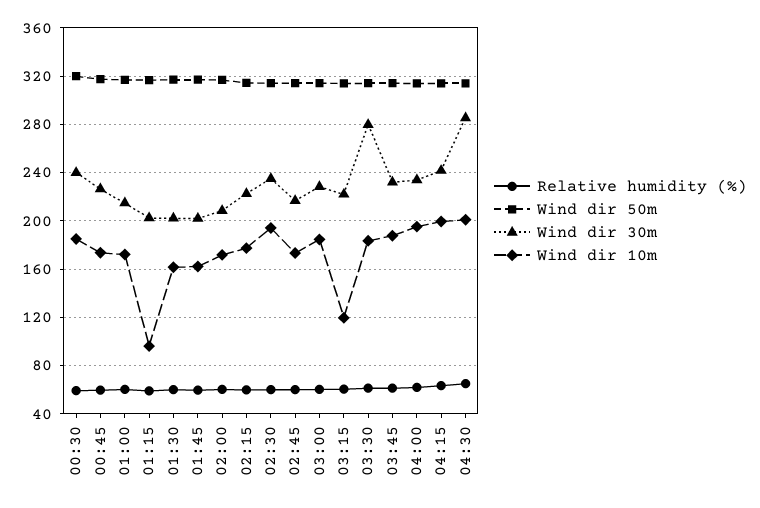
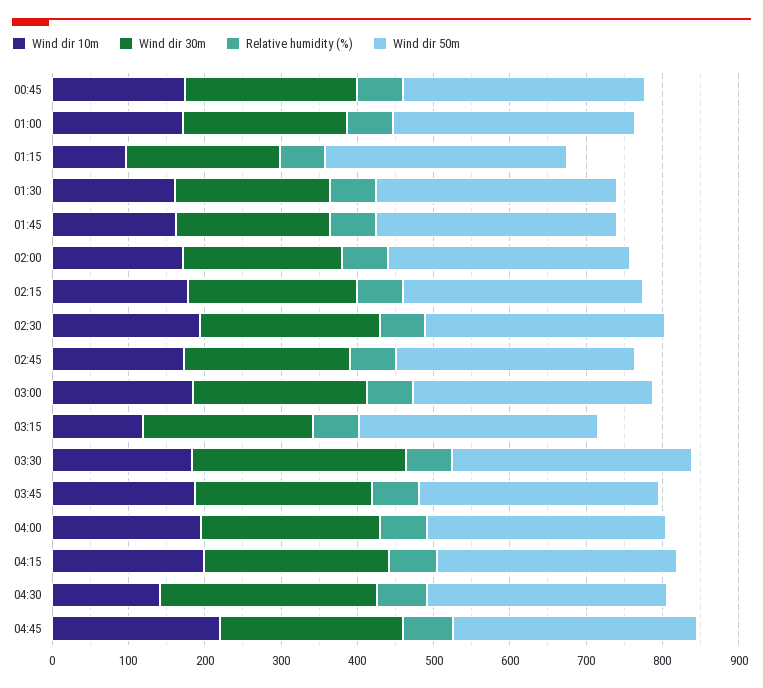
Relative humidity (%), 00:30: 60 -> none
Wind dir 50m, 00:30: 320 -> none
Wind dir 30m, 00:30: 240 -> none
Wind dir 10m, 00:30: 185 -> none
Wind dir 10m, 04:30: 200 -> 140
Wind dir 10m, 04:45: none -> 220
Wind dir 30m, 04:45: none -> 240
Relative humidity (%), 04:45: none -> 60
Wind dir 50m, 04:45: none -> 320

